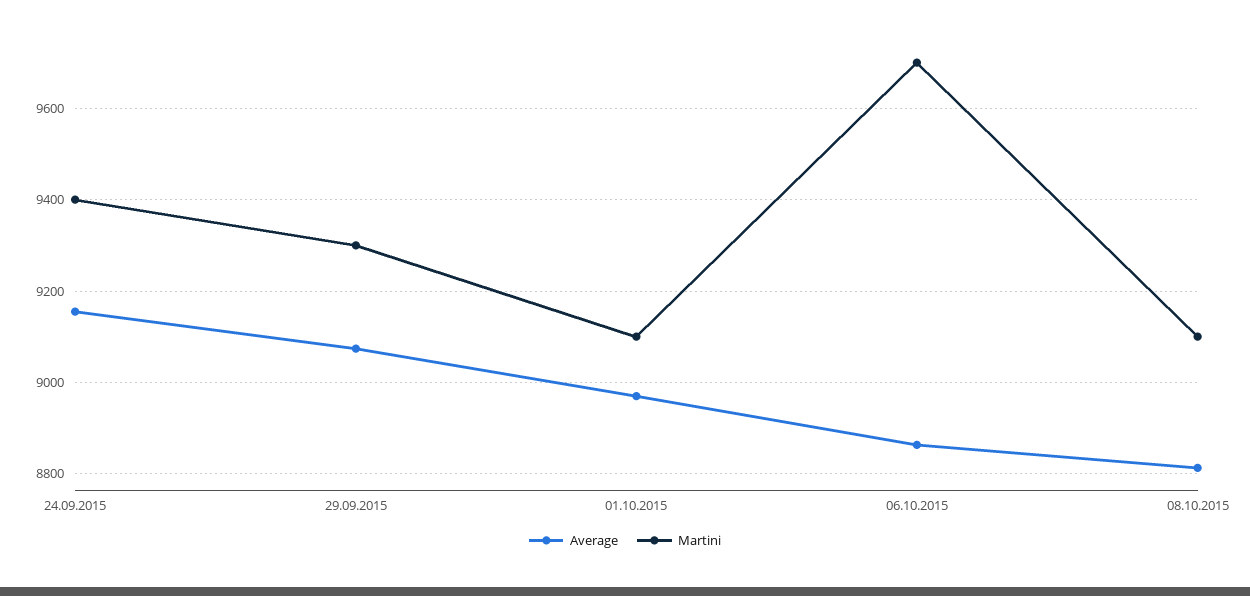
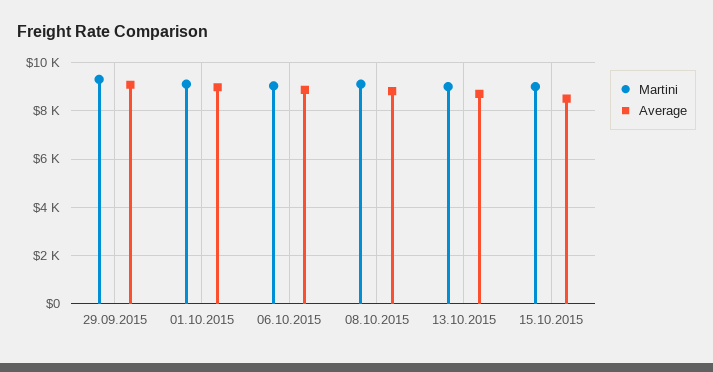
Average, 24.09.2015: 9160 -> none
Martini, 24.09.2015: 9400 -> none
Martini, 06.10.2015: 9700 -> 9000
Martini, 13.10.2015: none -> 9000
Average, 13.10.2015: none -> 8750
Martini, 15.10.2015: none -> 9000
Average, 15.10.2015: none -> 8500

